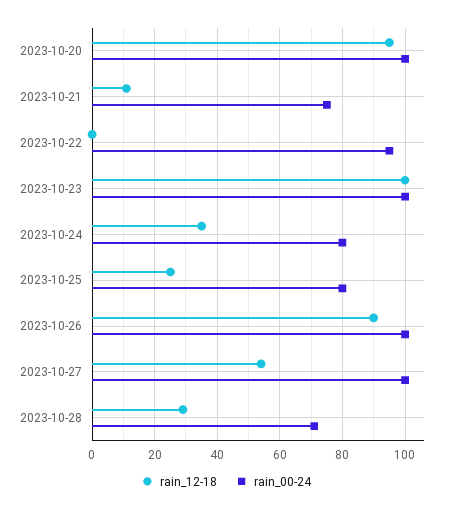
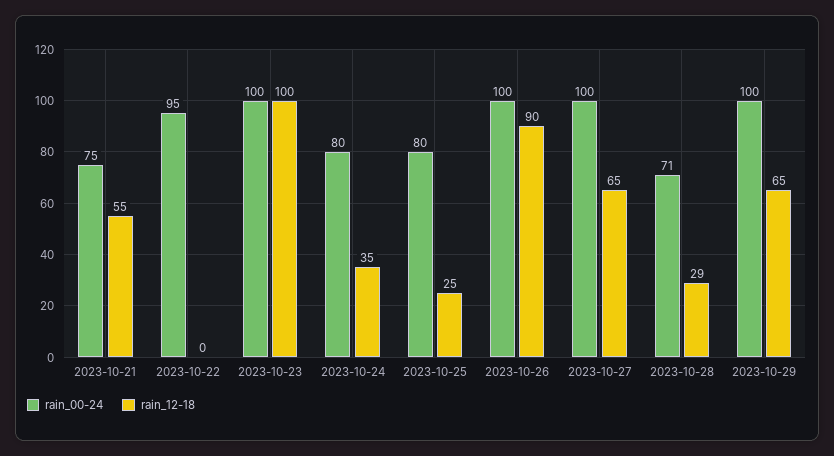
rain_12-18, 2023-10-20: 95 -> none
rain_00-24, 2023-10-20: 100 -> none
rain_12-18, 2023-10-21: 10 -> 55
rain_12-18, 2023-10-27: 55 -> 65
rain_00-24, 2023-10-29: none -> 100
rain_12-18, 2023-10-29: none -> 65

